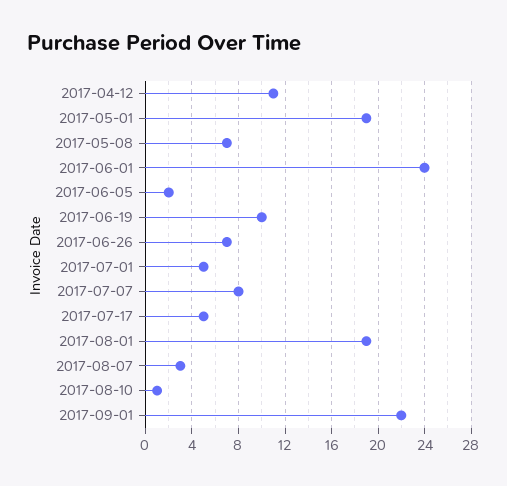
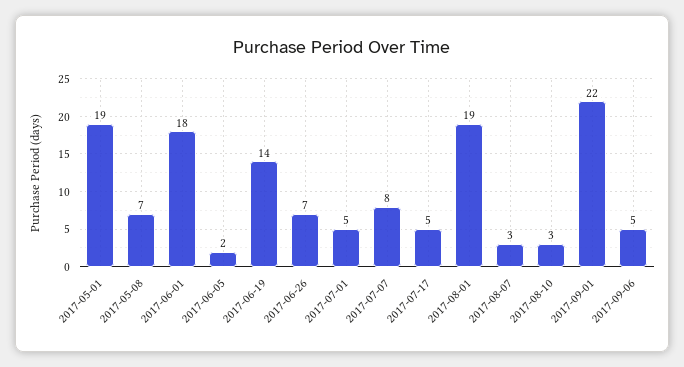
2017-04-12: 11 -> none
2017-06-01: 24 -> 18
2017-06-19: 10 -> 14
2017-08-10: 1 -> 3
2017-09-06: none -> 5

